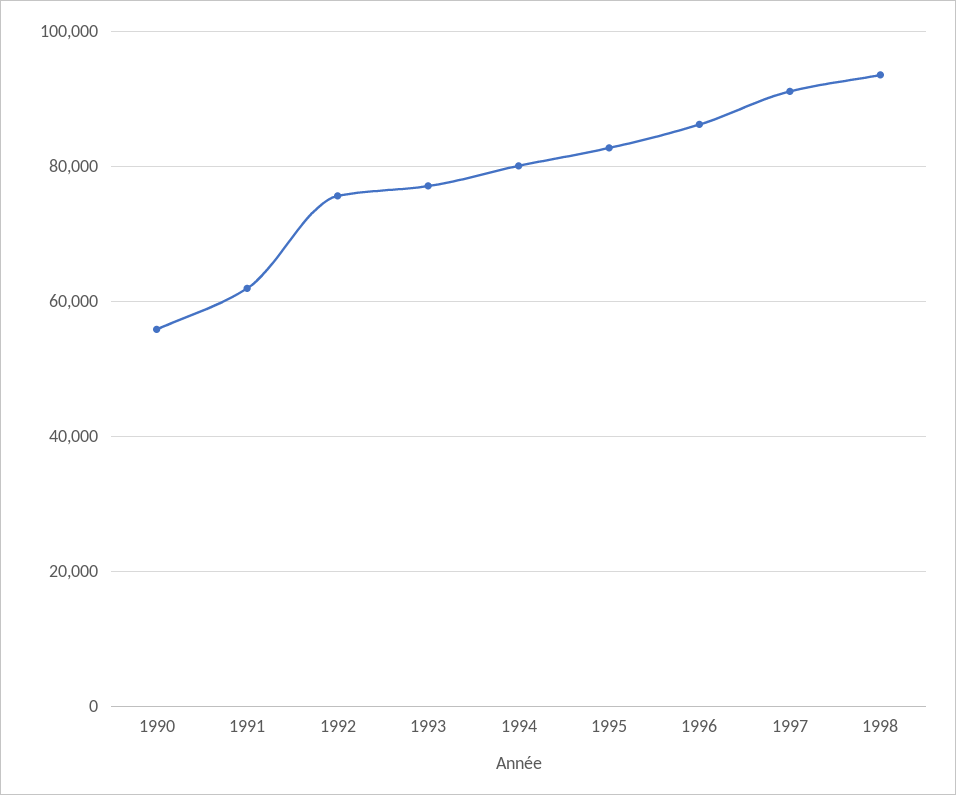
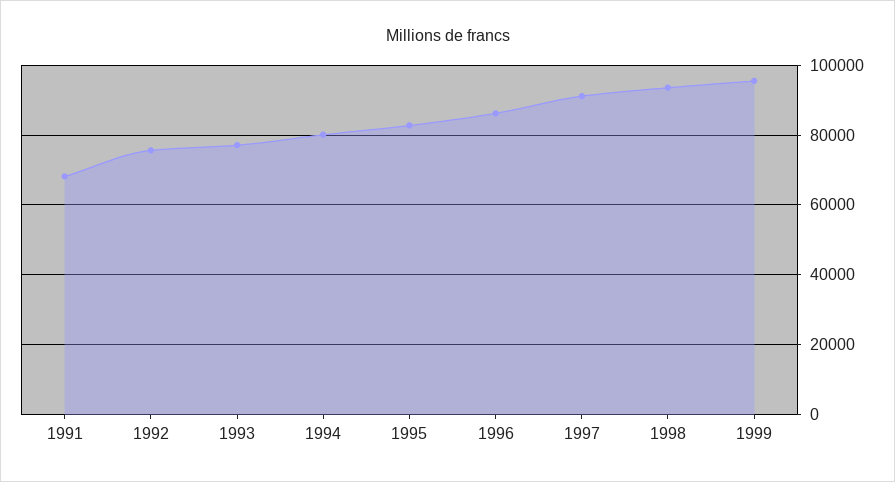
1990: 56000 -> none
1991: 62000 -> 68000
1999: none -> 96000

